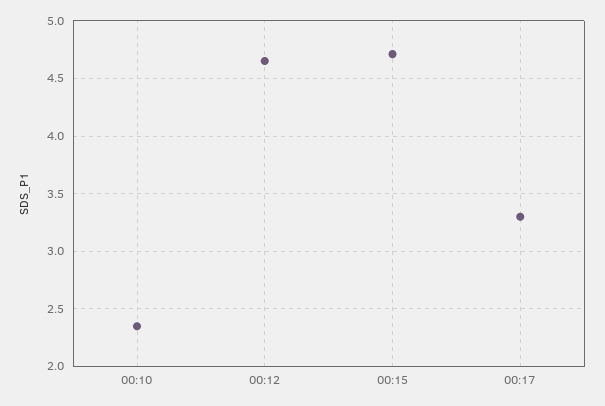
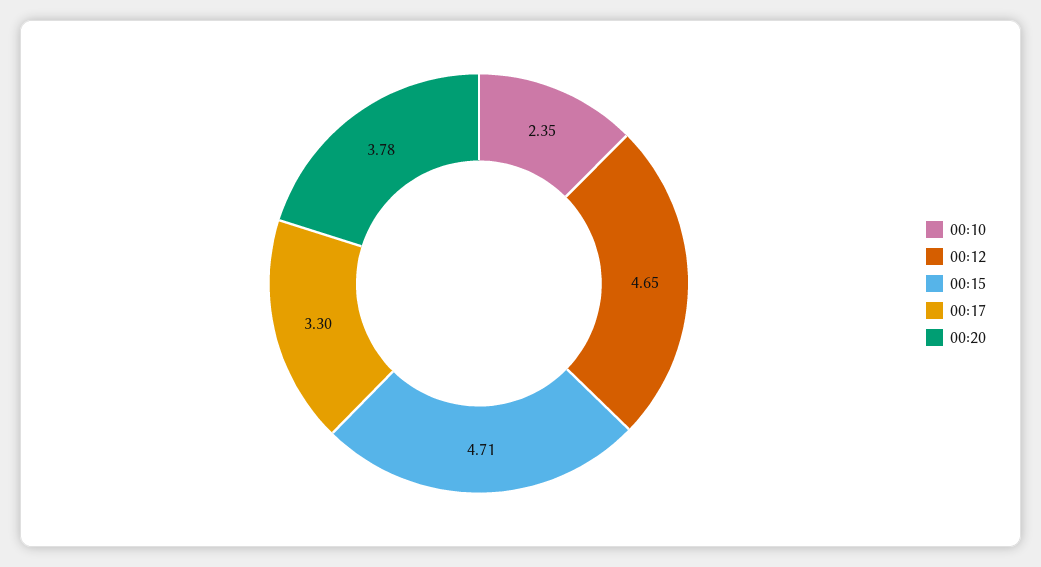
00:20: none -> 3.78

